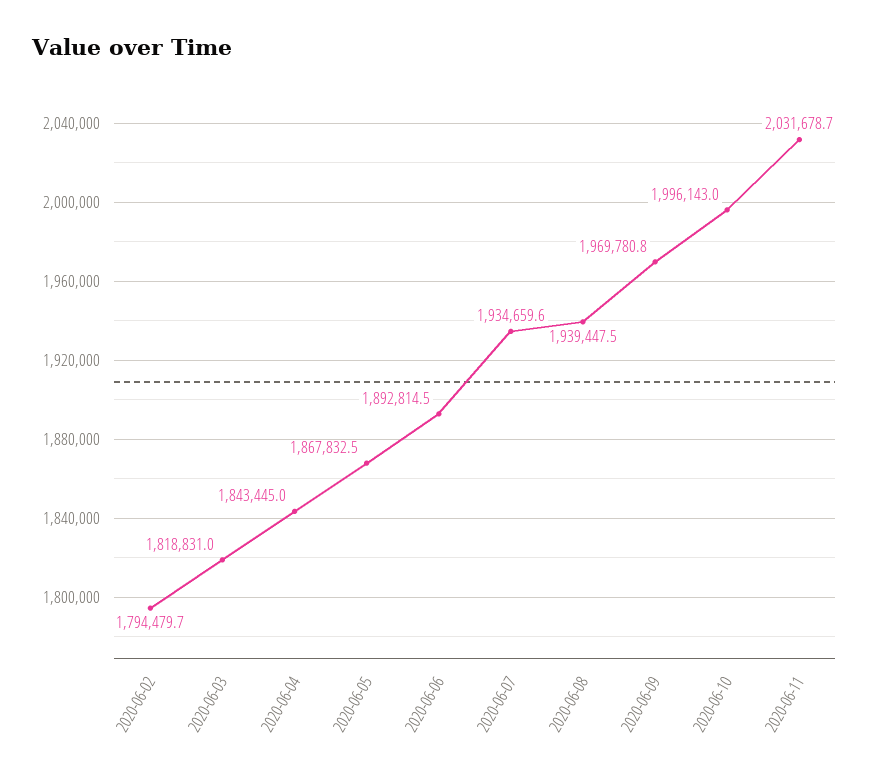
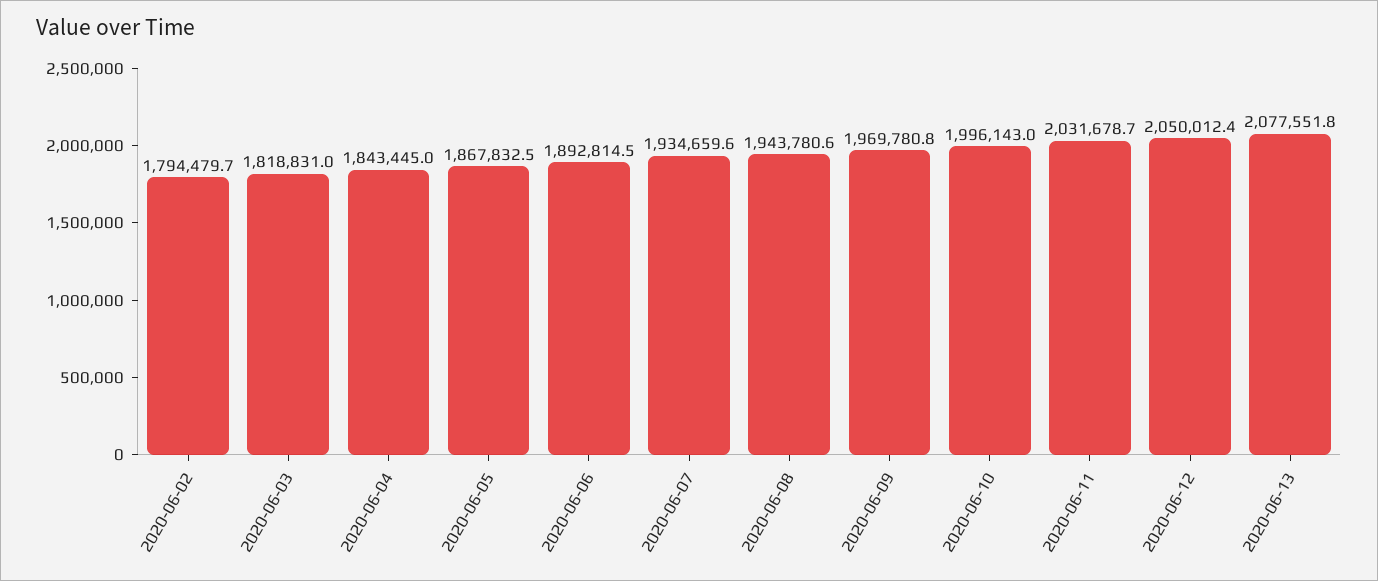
2020-06-08: 1939447.5 -> 1943780.6
2020-06-12: none -> 2050012.4
2020-06-13: none -> 2077551.8

